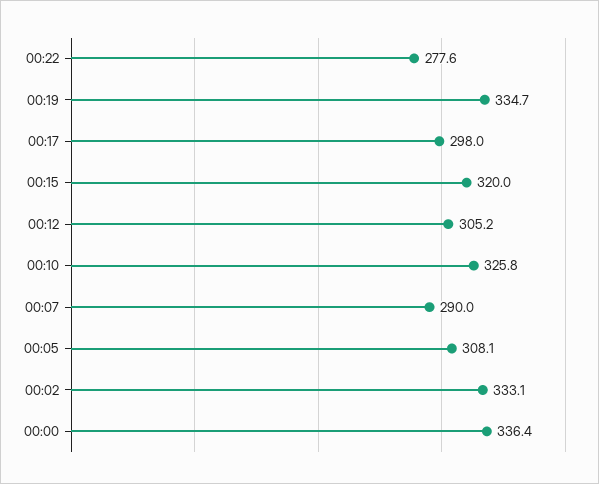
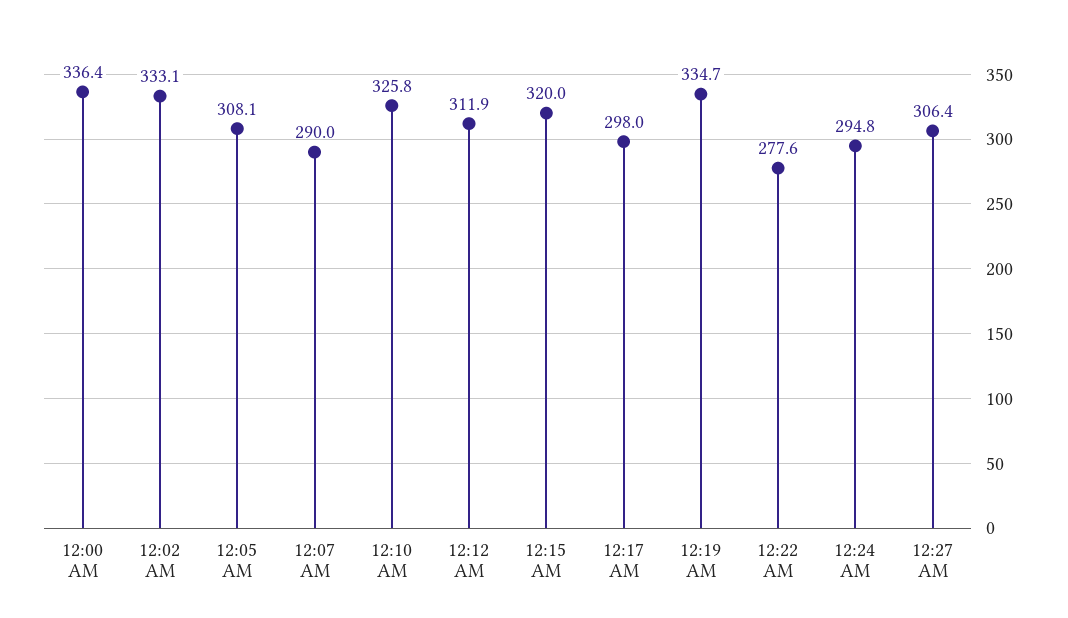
00:12: 305.2 -> 311.9
12:24 AM: none -> 294.8
12:27 AM: none -> 306.4

